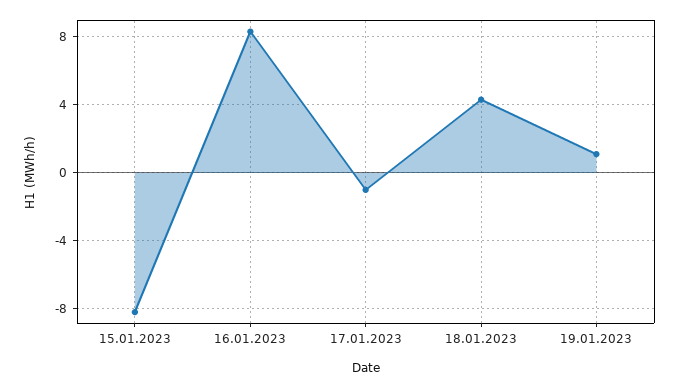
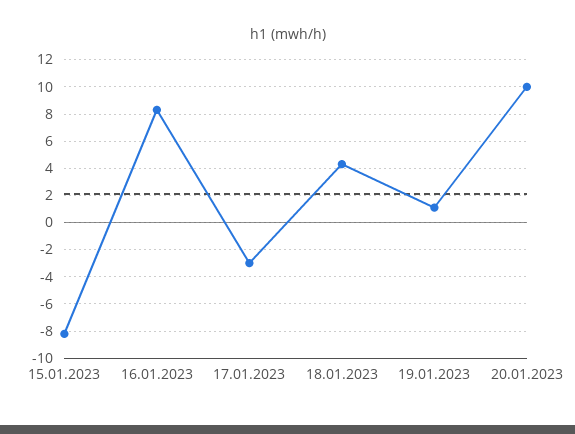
17.01.2023: -1 -> -3
20.01.2023: none -> 10

